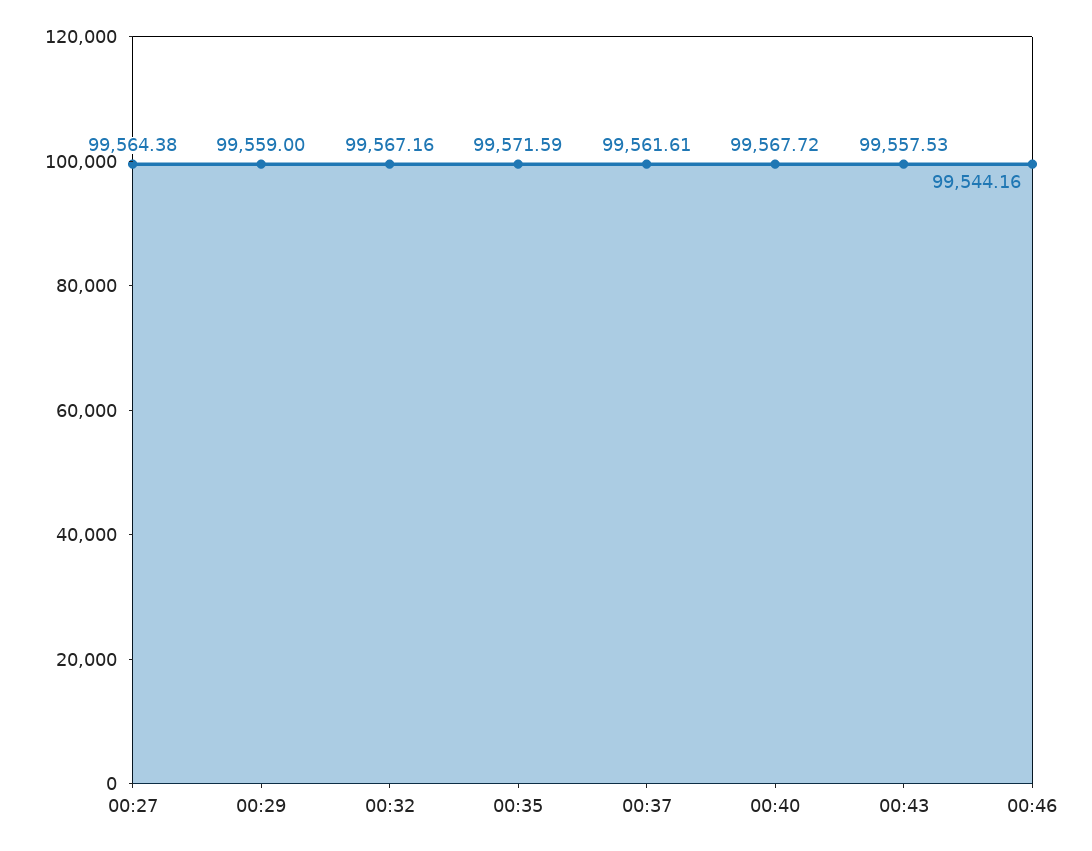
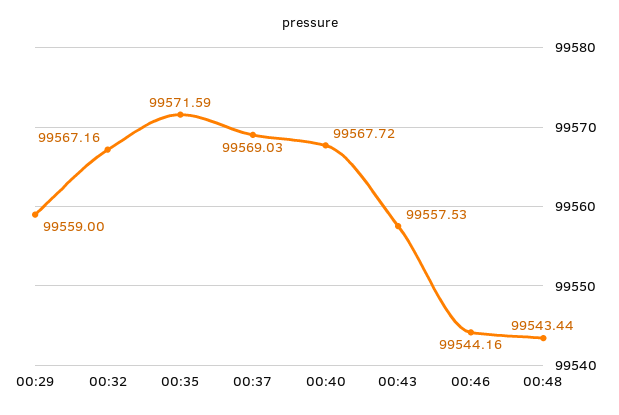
00:27: 99564.38 -> none
00:37: 99561.61 -> 99569.03
00:48: none -> 99543.44

